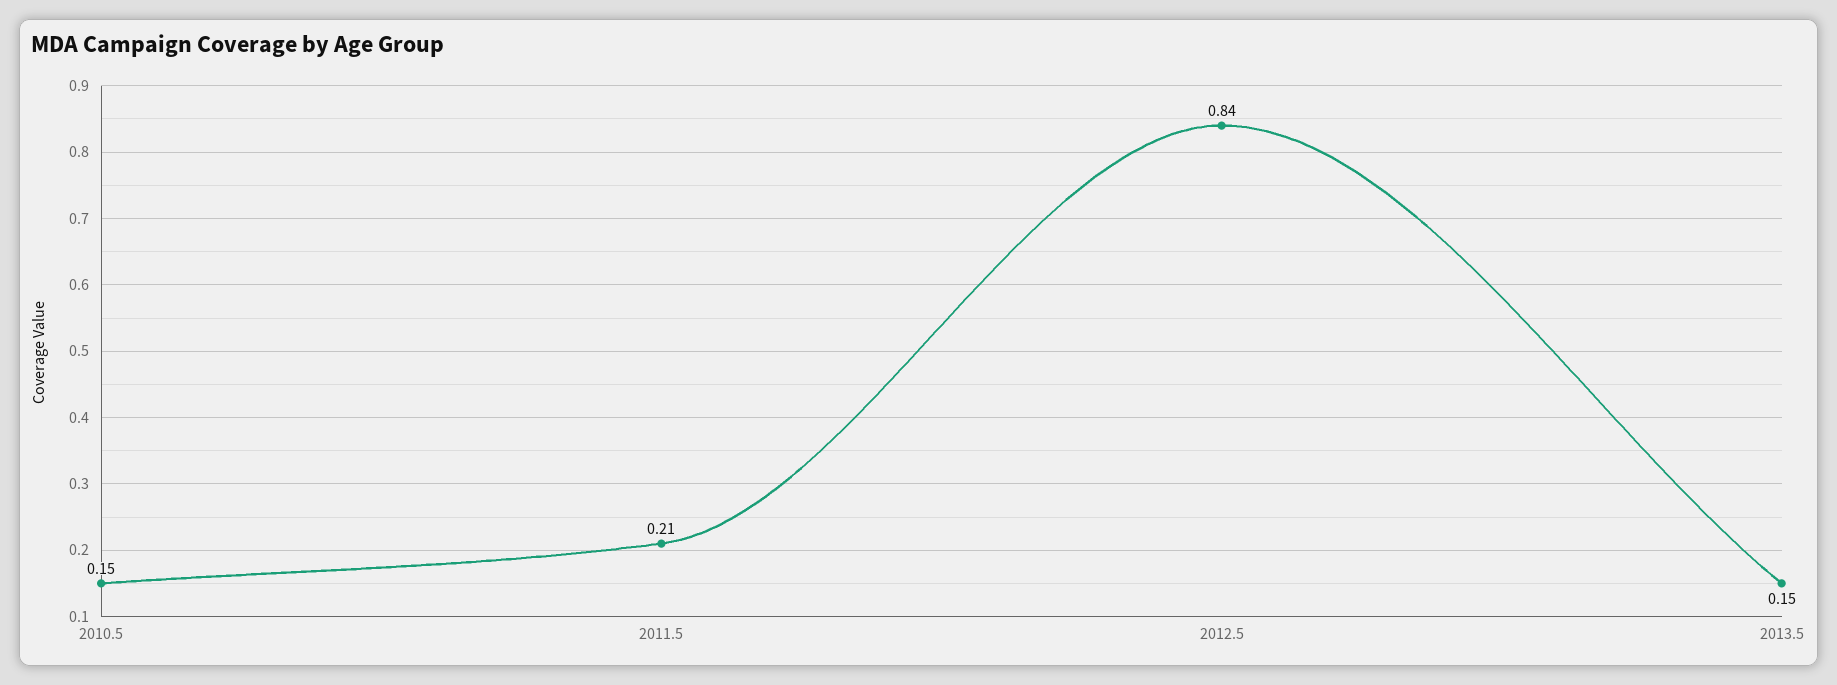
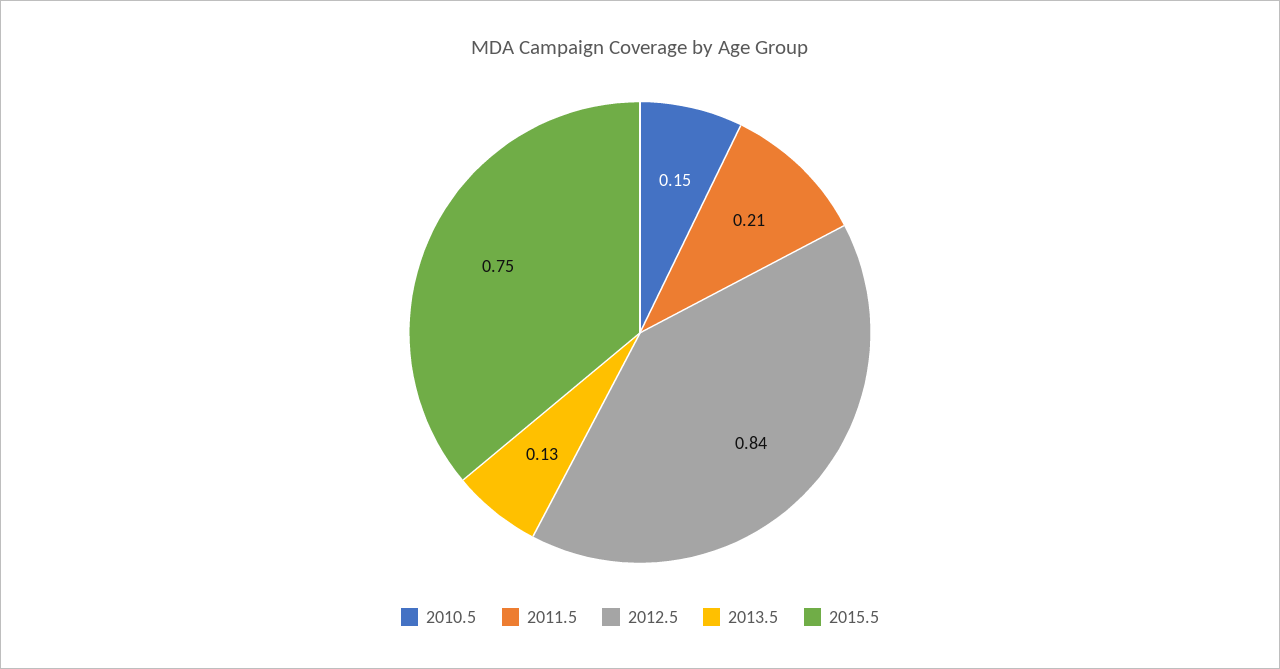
2013.5: 0.15 -> 0.13
2015.5: none -> 0.75

